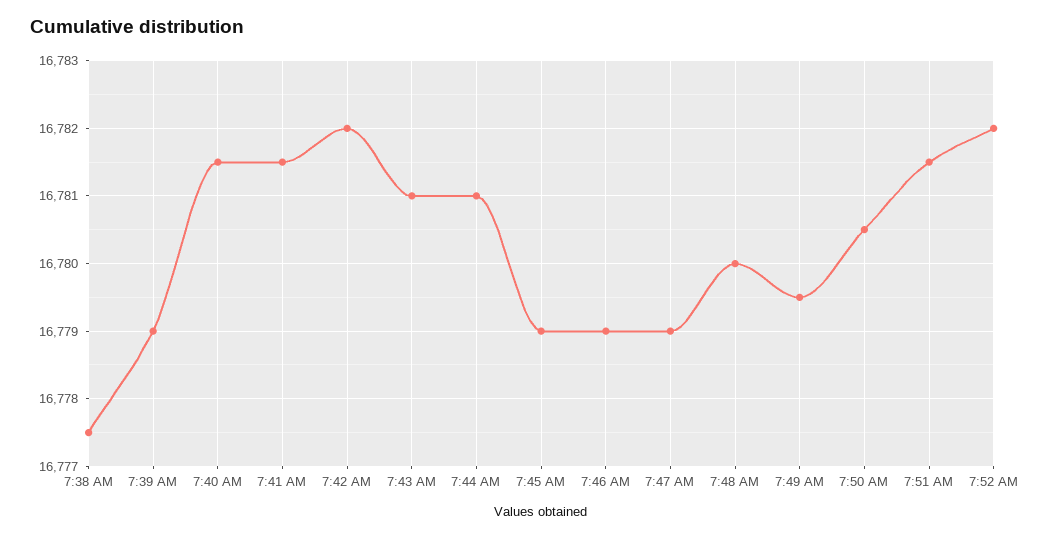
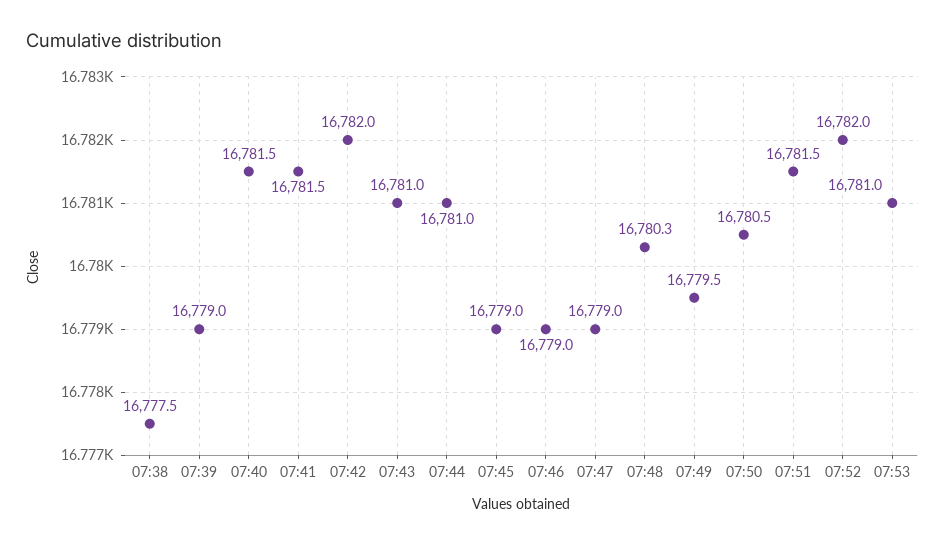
7:48 AM: 16780 -> 16780.3
07:53: none -> 16781

